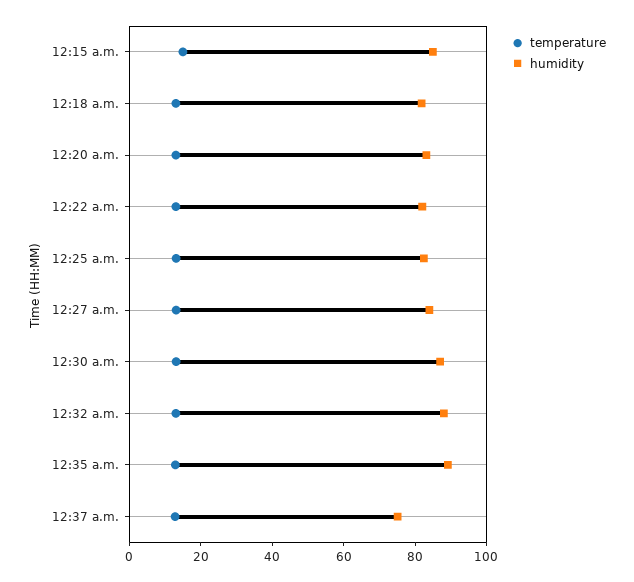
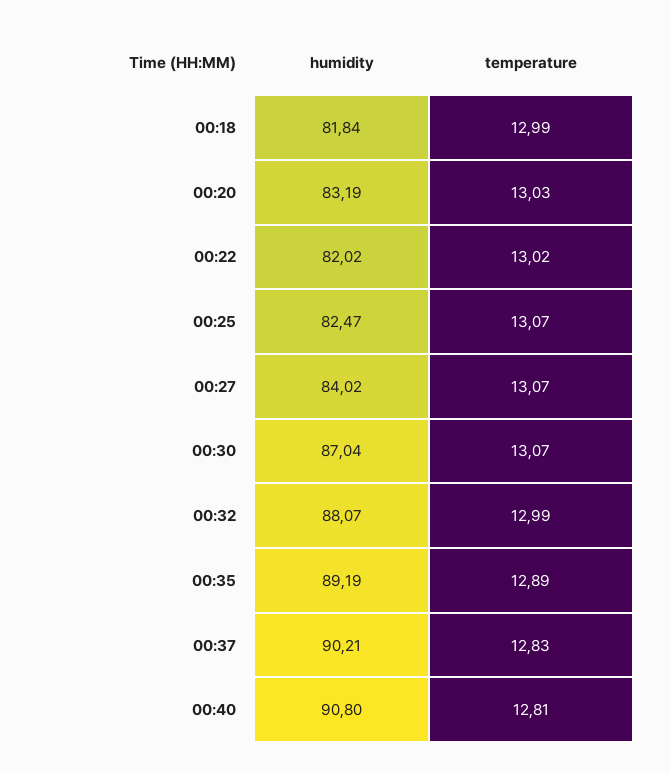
temperature, 12:15 a.m.: 15 -> none
humidity, 12:15 a.m.: 85 -> none
humidity, 12:37 a.m.: 75 -> 90.21
humidity, 00:40: none -> 90.8
temperature, 00:40: none -> 12.81

